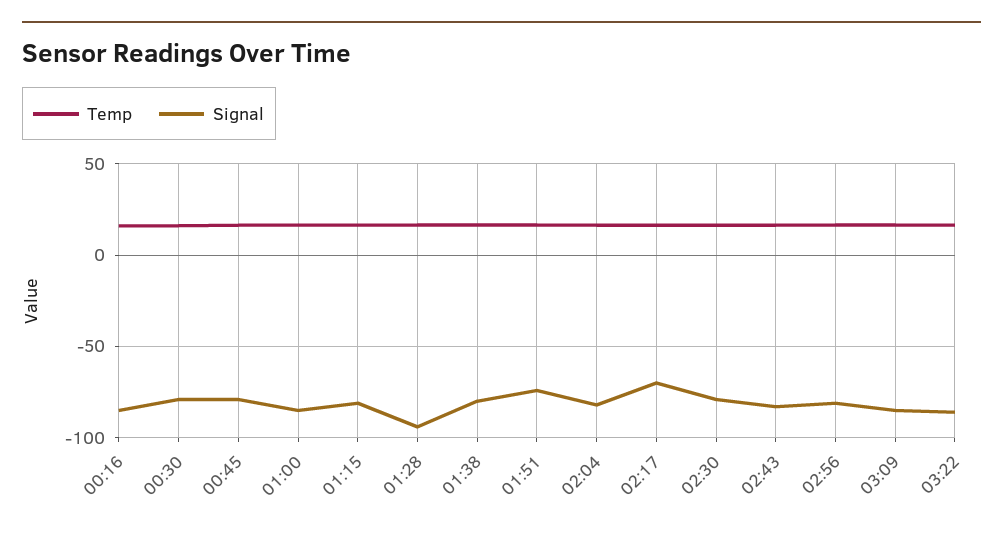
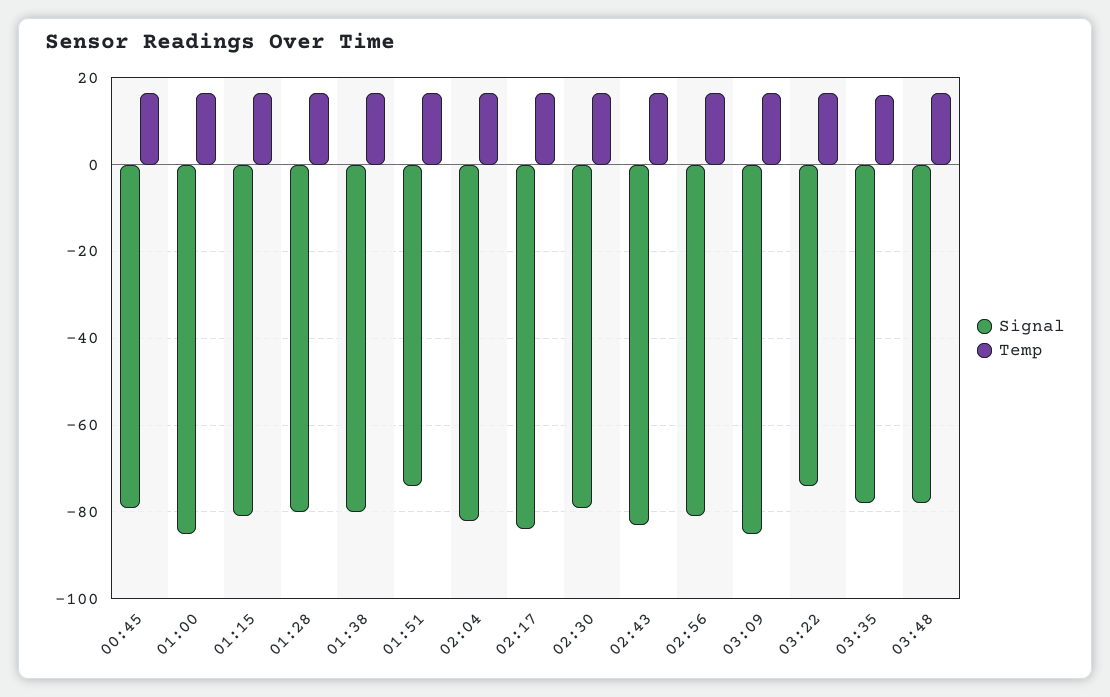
Temp, 00:16: 15 -> none
Signal, 00:16: -85 -> none
Temp, 00:30: 15 -> none
Signal, 00:30: -80 -> none
Signal, 01:28: -95 -> -80
Signal, 02:17: -70 -> -84
Signal, 03:22: -85 -> -74
Signal, 03:35: none -> -78
Temp, 03:35: none -> 16
Signal, 03:48: none -> -78
Temp, 03:48: none -> 16

